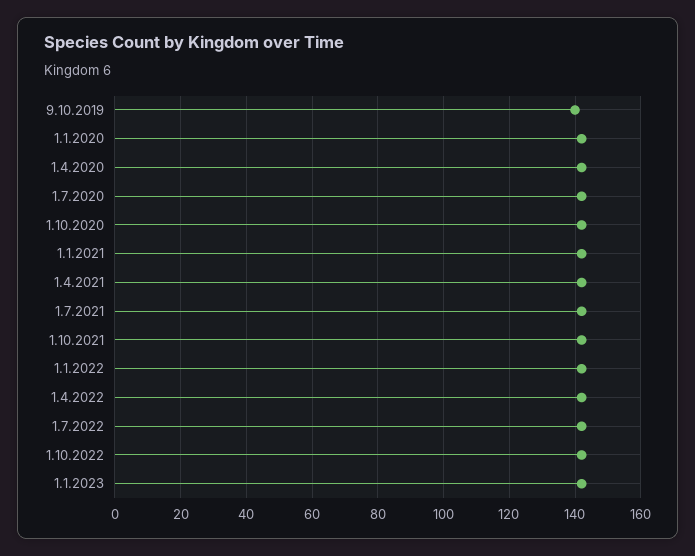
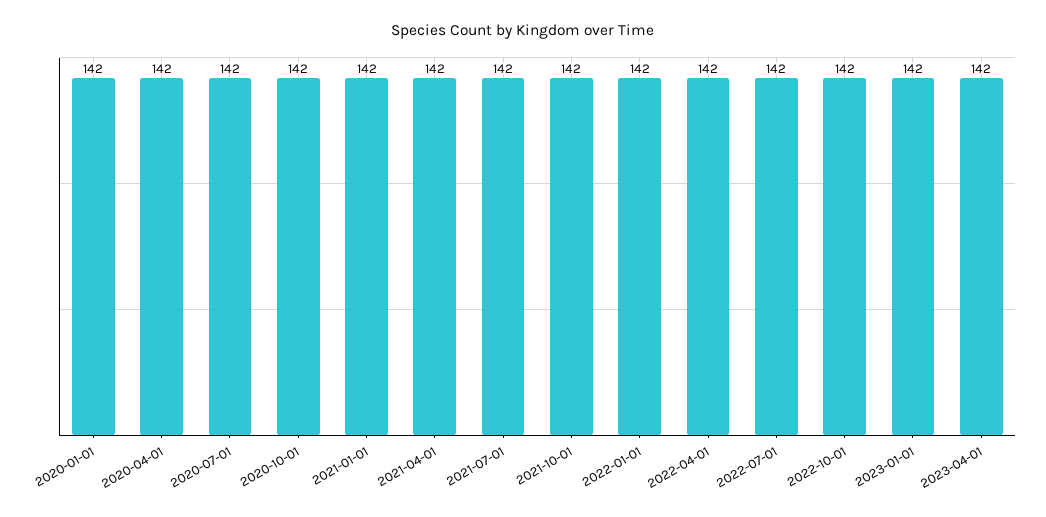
9.10.2019: 140 -> none
2023-04-01: none -> 142

